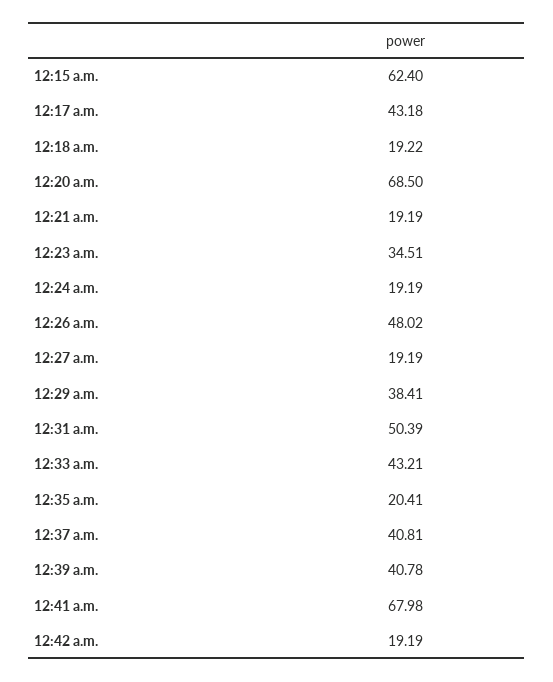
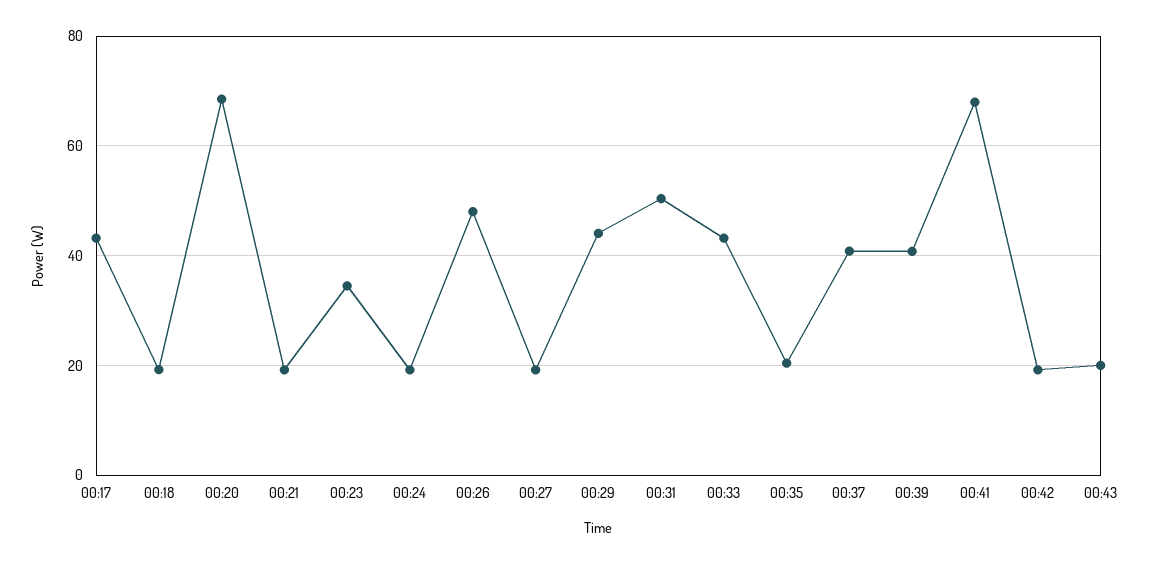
12:15 a.m.: 62.4 -> none
12:29 a.m.: 38.41 -> 44
00:43: none -> 20

